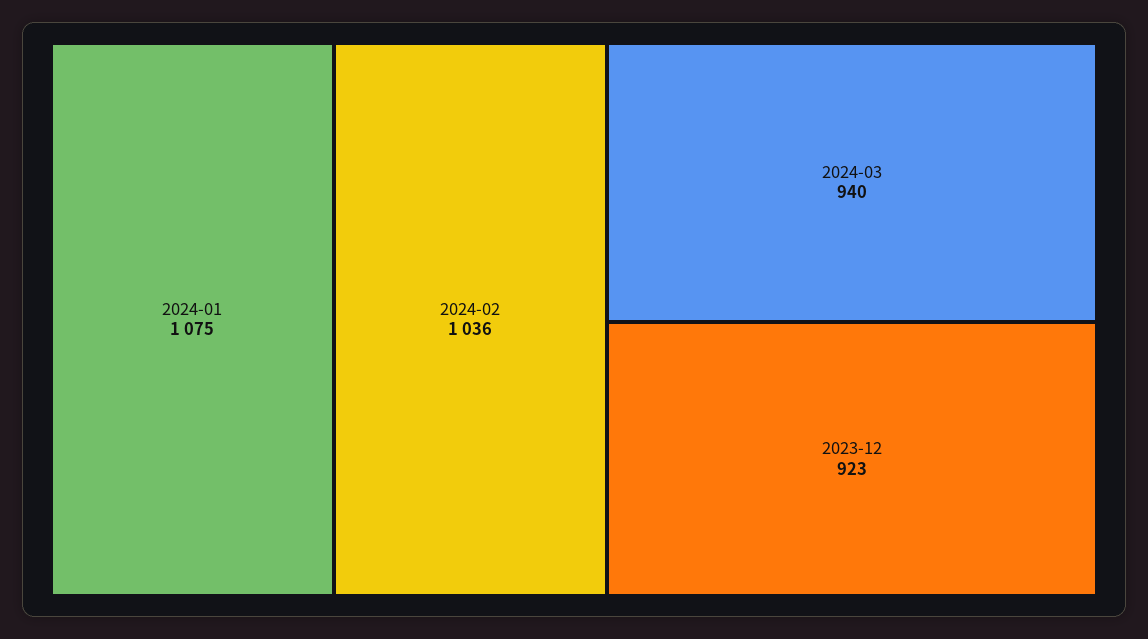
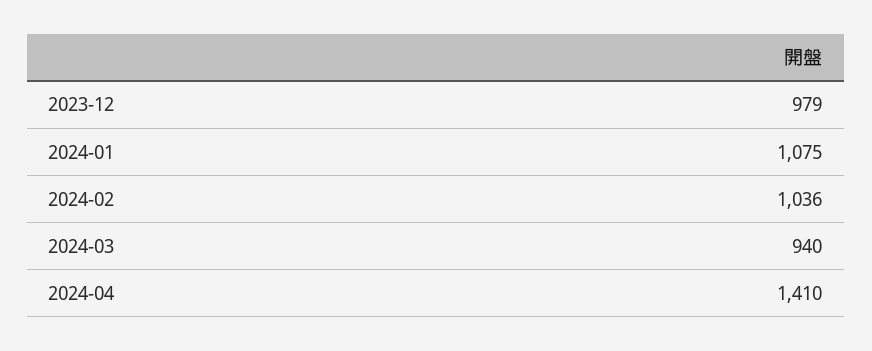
2023-12: 923 -> 979
2024-04: none -> 1410

